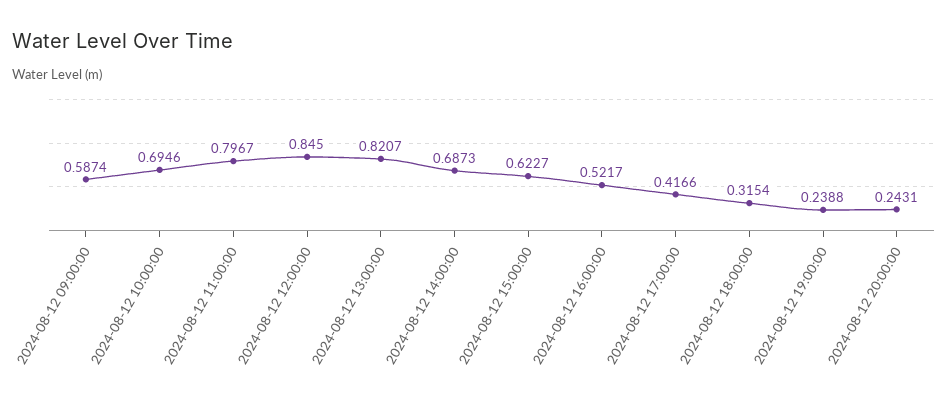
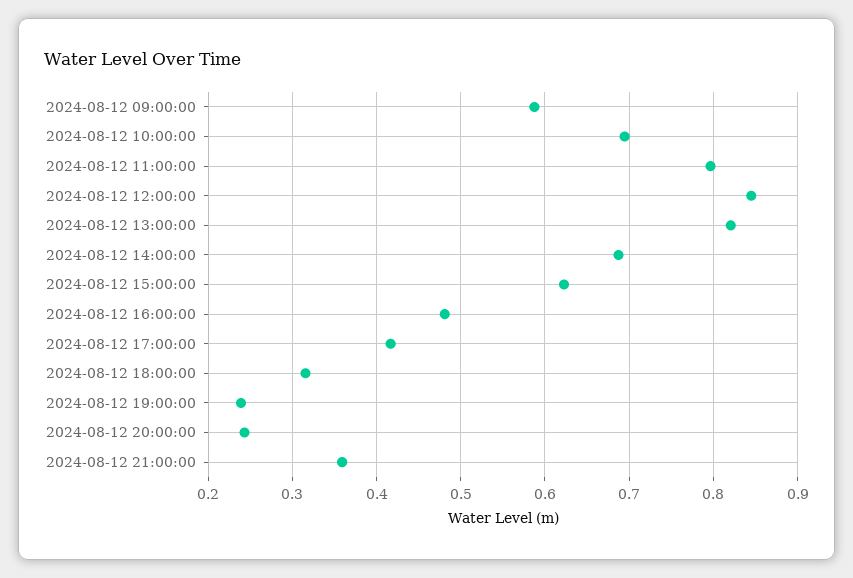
2024-08-12 16:00:00: 0.5217 -> 0.48
2024-08-12 21:00:00: none -> 0.36

